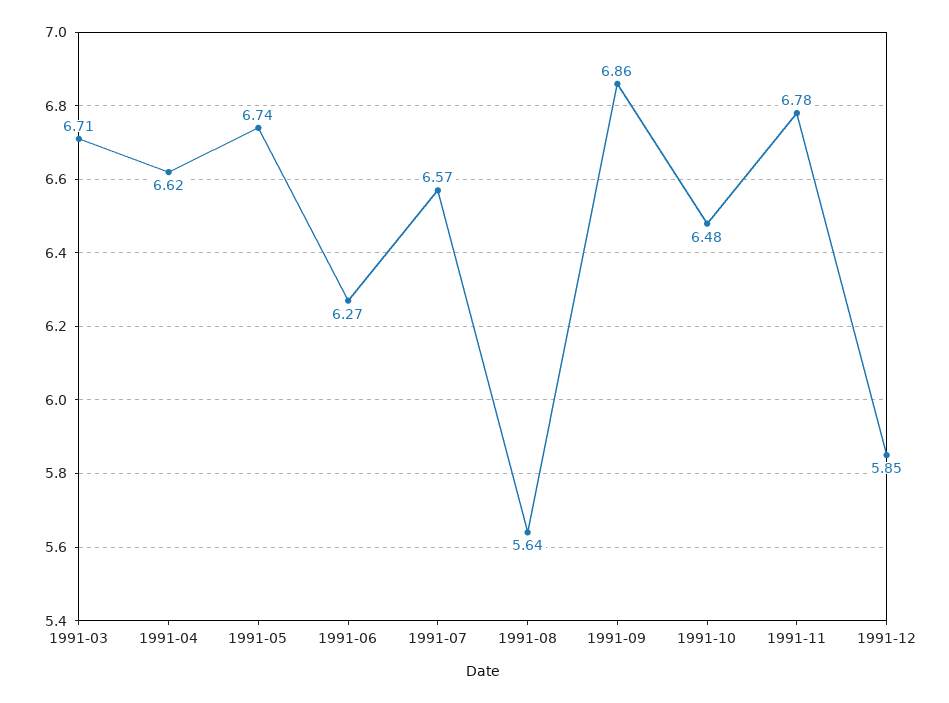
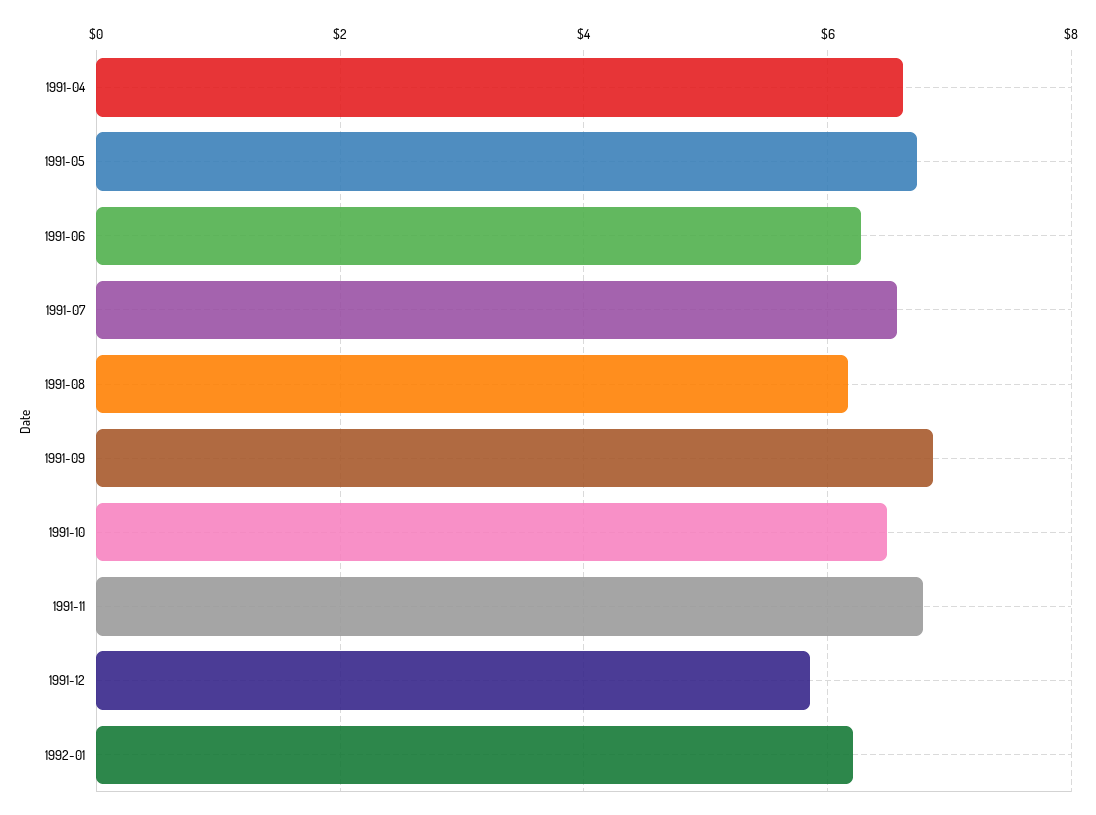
1991-03: 6.71 -> none
1991-08: 5.64 -> 6.2
1992-01: none -> 6.2

